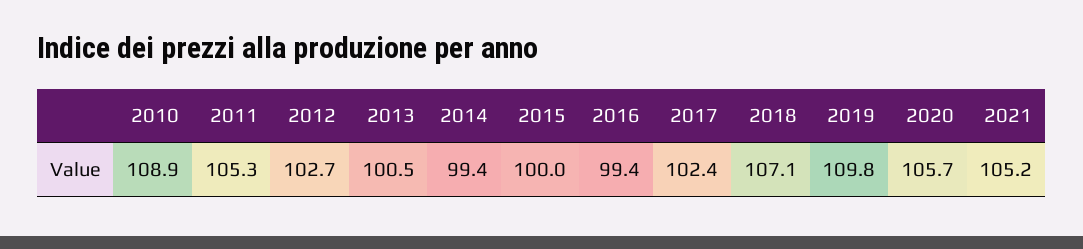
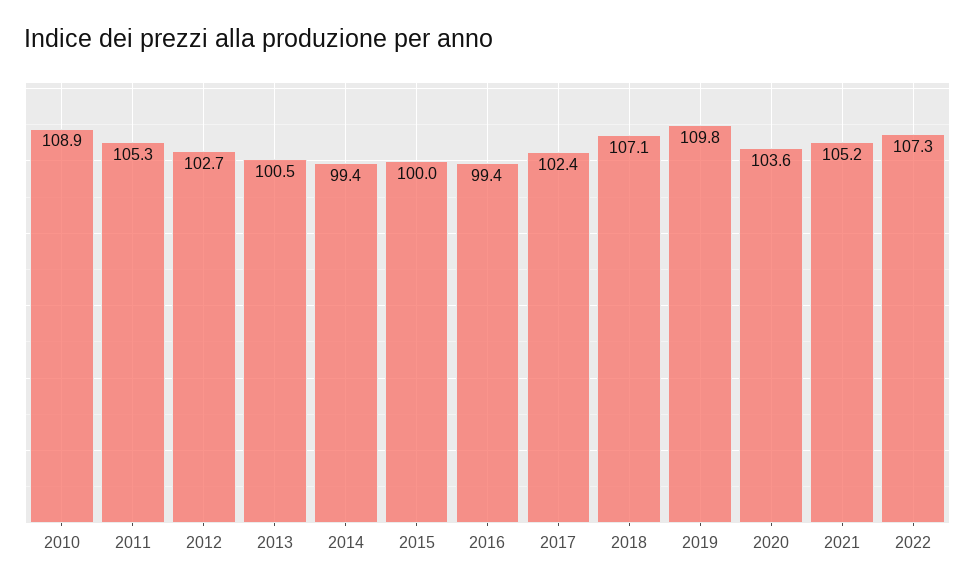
2020: 105.7 -> 103.6
2022: none -> 107.3

